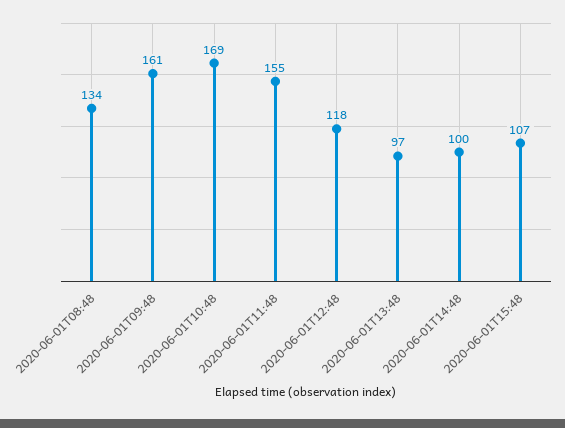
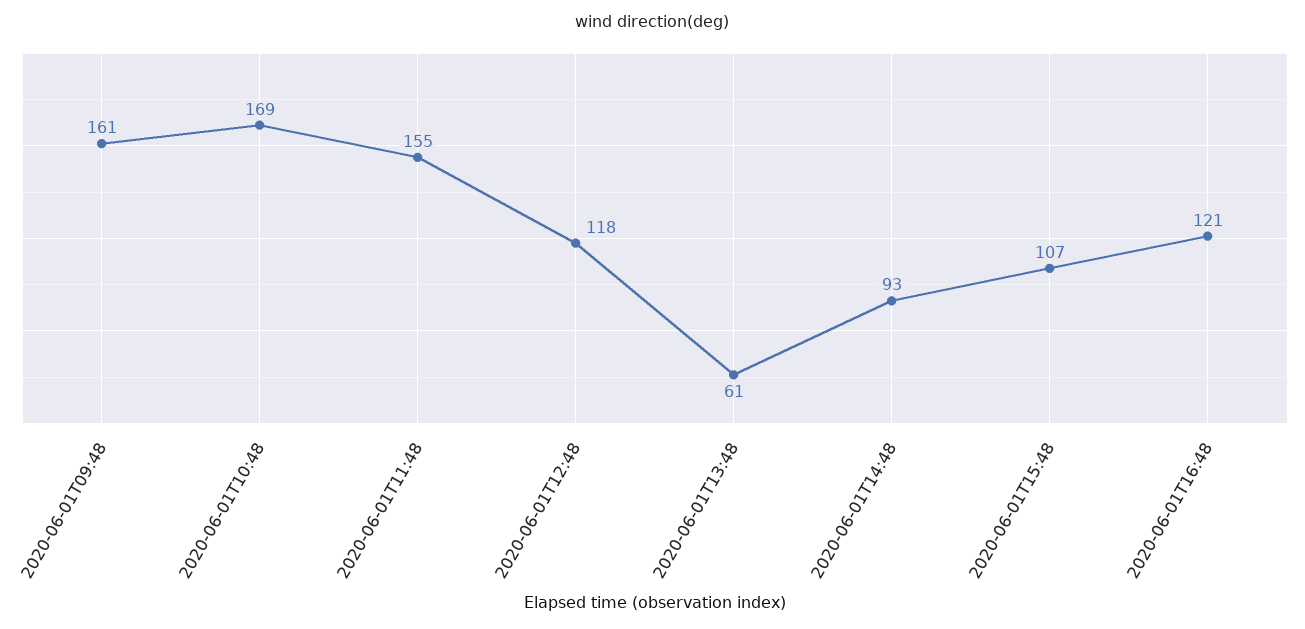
2020-06-01T08:48: 134 -> none
2020-06-01T13:48: 97 -> 61
2020-06-01T14:48: 100 -> 93
2020-06-01T16:48: none -> 121

